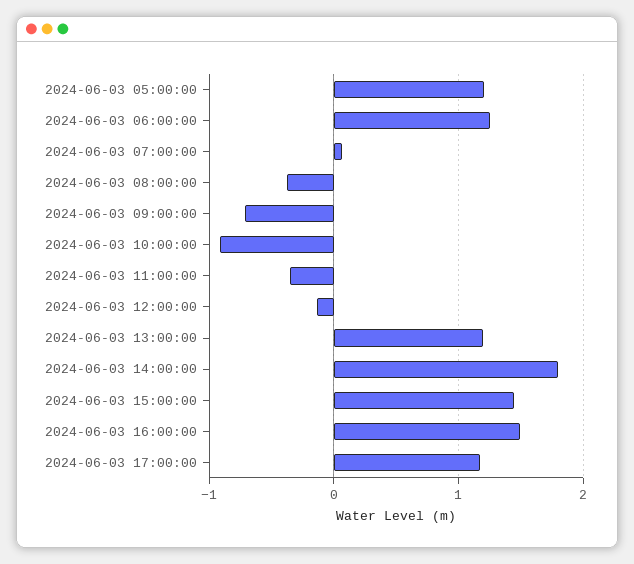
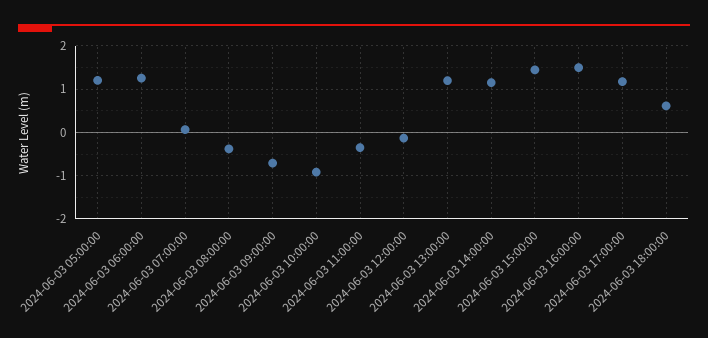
2024-06-03 14:00:00: 1.8 -> 1.2
2024-06-03 18:00:00: none -> 0.6

